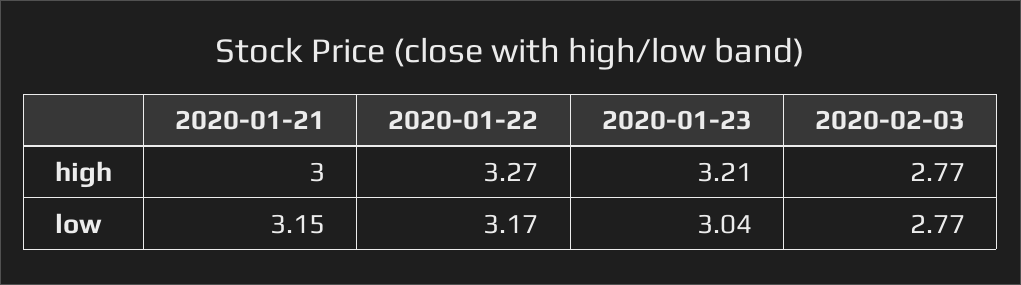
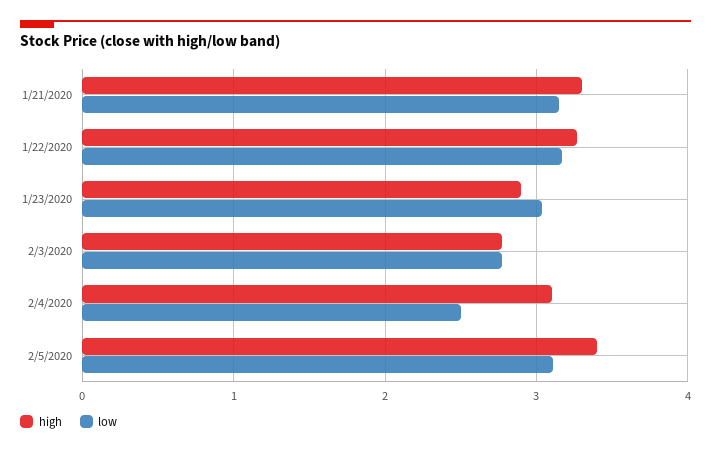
high, 2020-01-21: 3 -> 3.3
high, 2020-01-23: 3.21 -> 2.9
high, 2/4/2020: none -> 3.1
low, 2/4/2020: none -> 2.5
high, 2/5/2020: none -> 3.4
low, 2/5/2020: none -> 3.1

